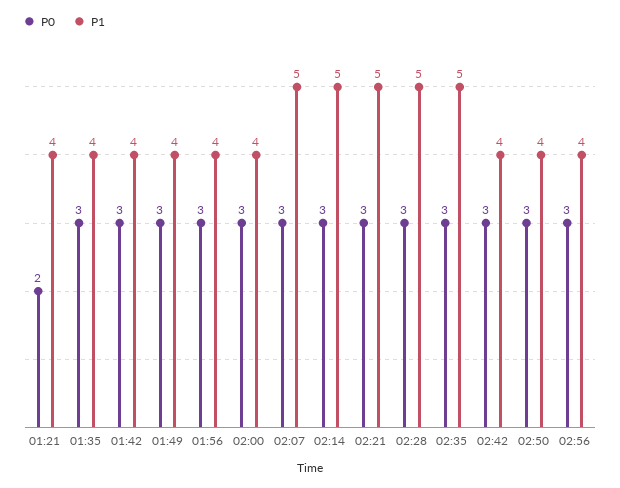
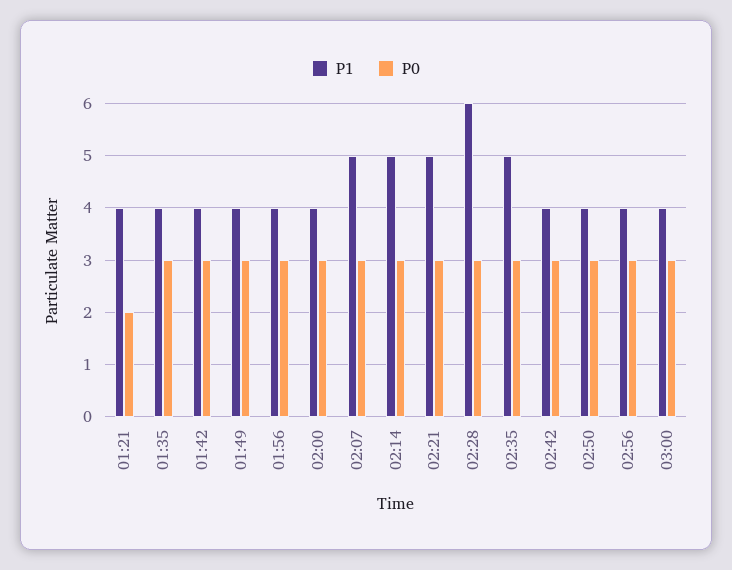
P1, 02:28: 5 -> 6
P1, 03:00: none -> 4
P0, 03:00: none -> 3

